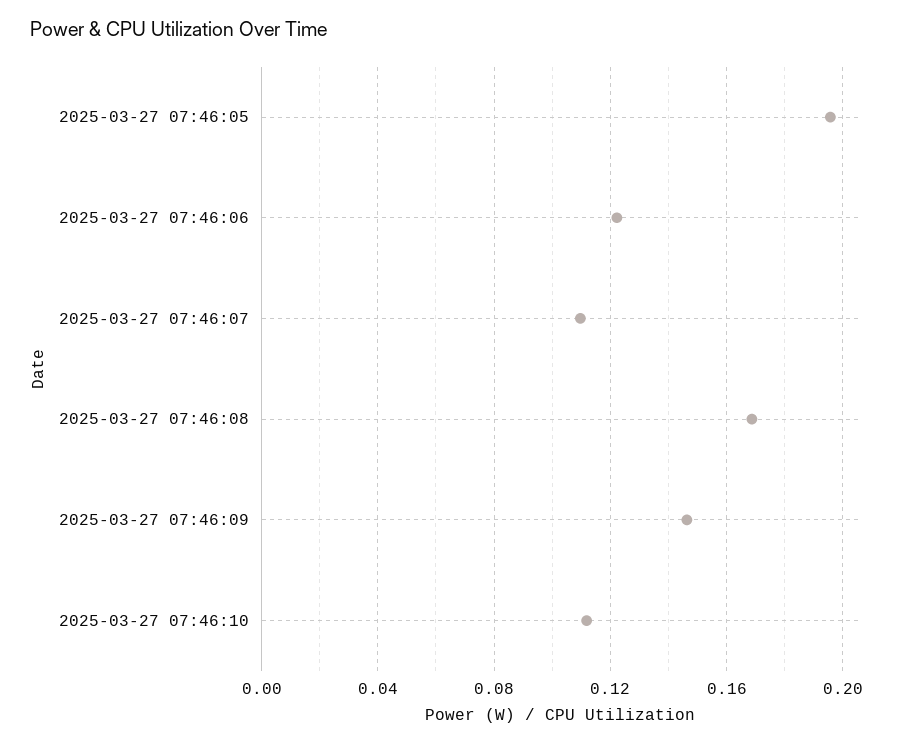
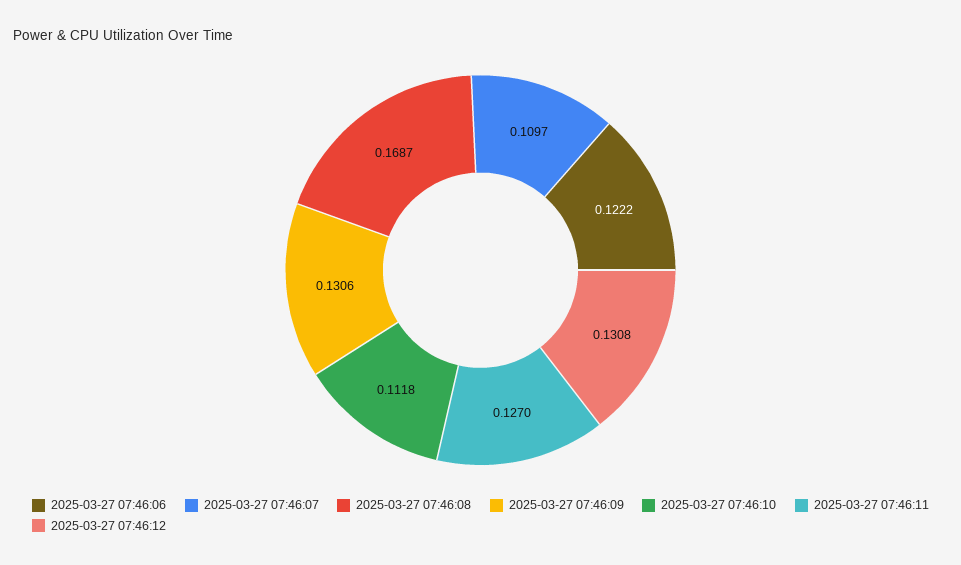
2025-03-27 07:46:05: 0.195 -> none
2025-03-27 07:46:09: 0.145 -> 0.1306
2025-03-27 07:46:11: none -> 0.127
2025-03-27 07:46:12: none -> 0.1308

